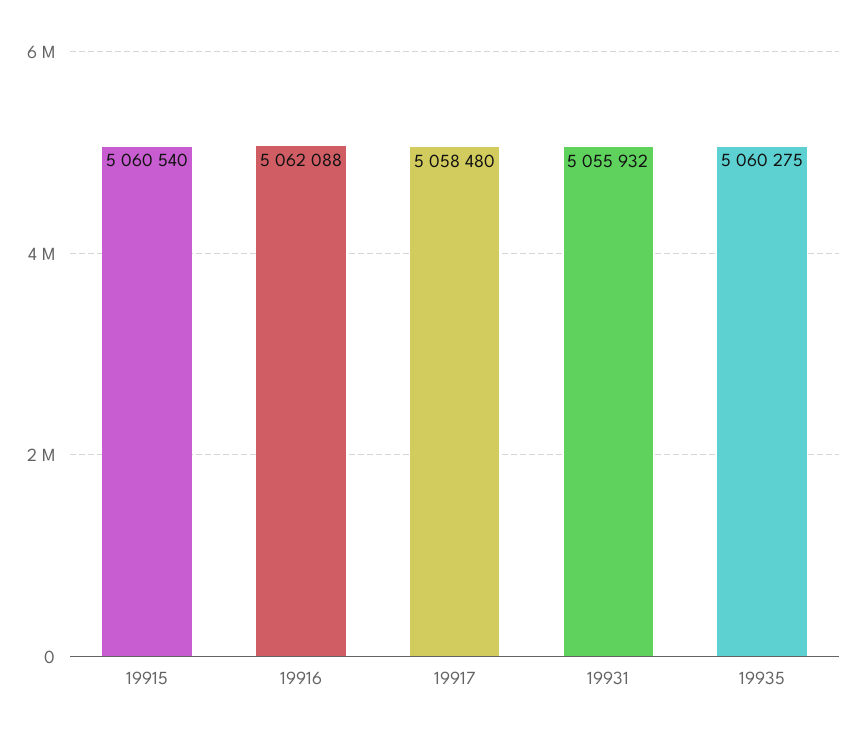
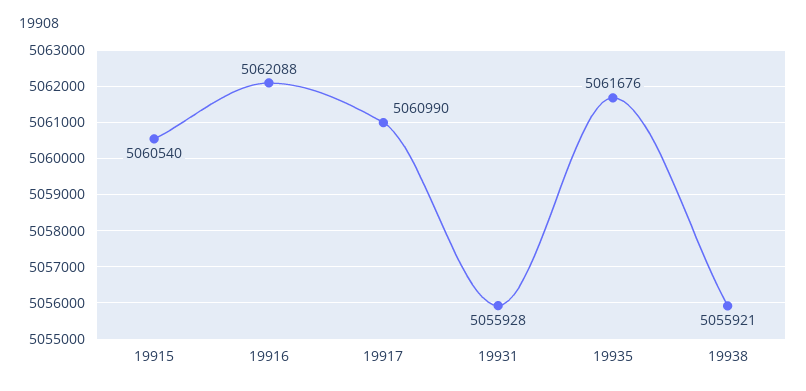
19917: 5058480 -> 5060990
19931: 5055932 -> 5055928
19935: 5060275 -> 5061676
19938: none -> 5055921

